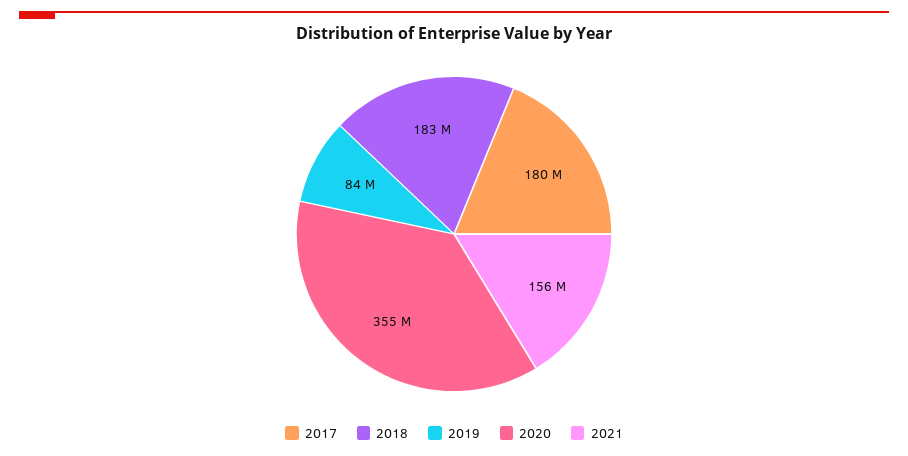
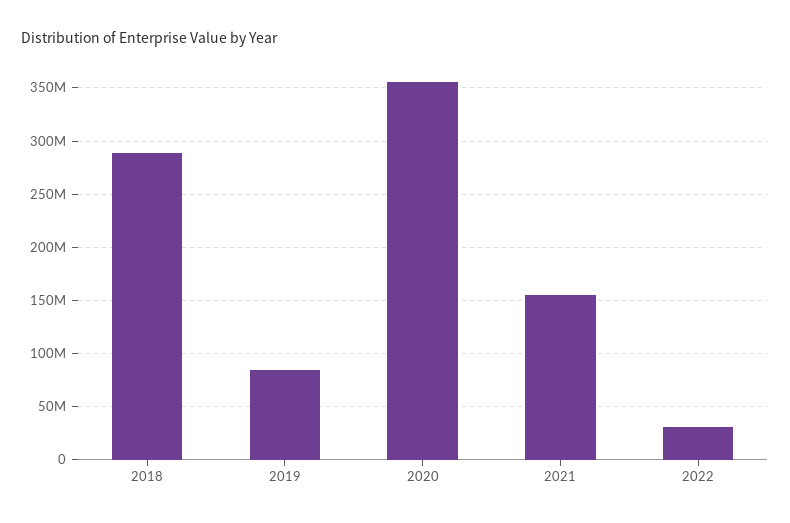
2017: 180000000 -> none
2018: 183000000 -> 290000000
2022: none -> 30000000

